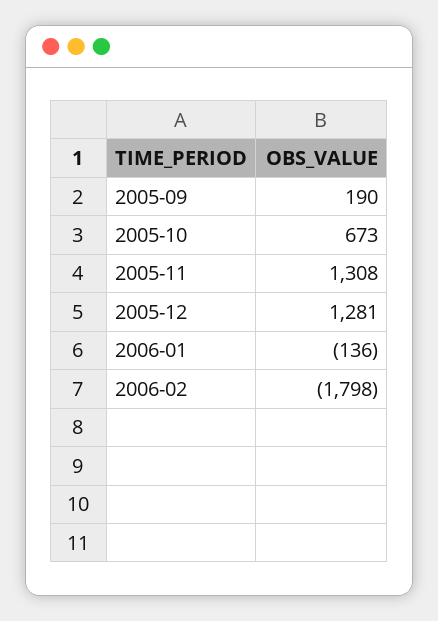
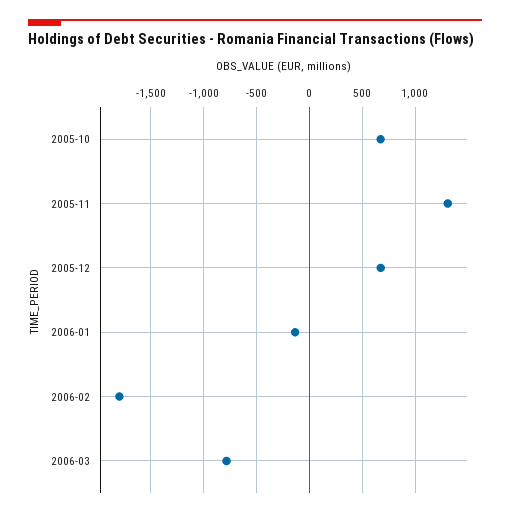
2005-09: 190 -> none
2005-12: 1281 -> 700
2006-03: none -> -800

